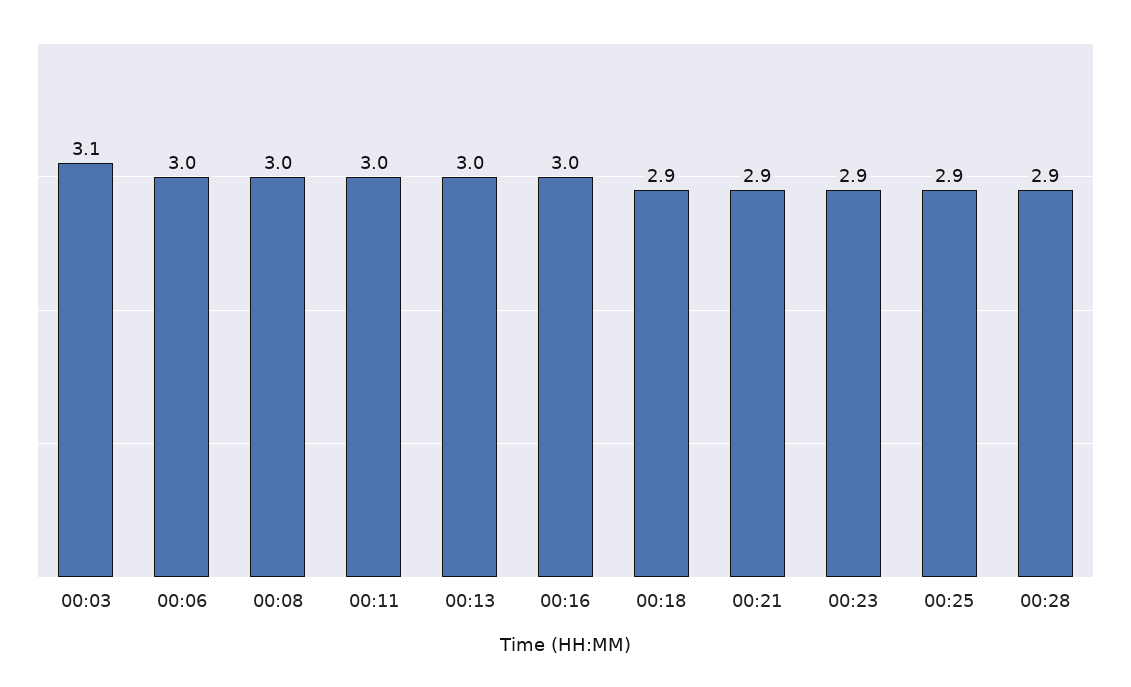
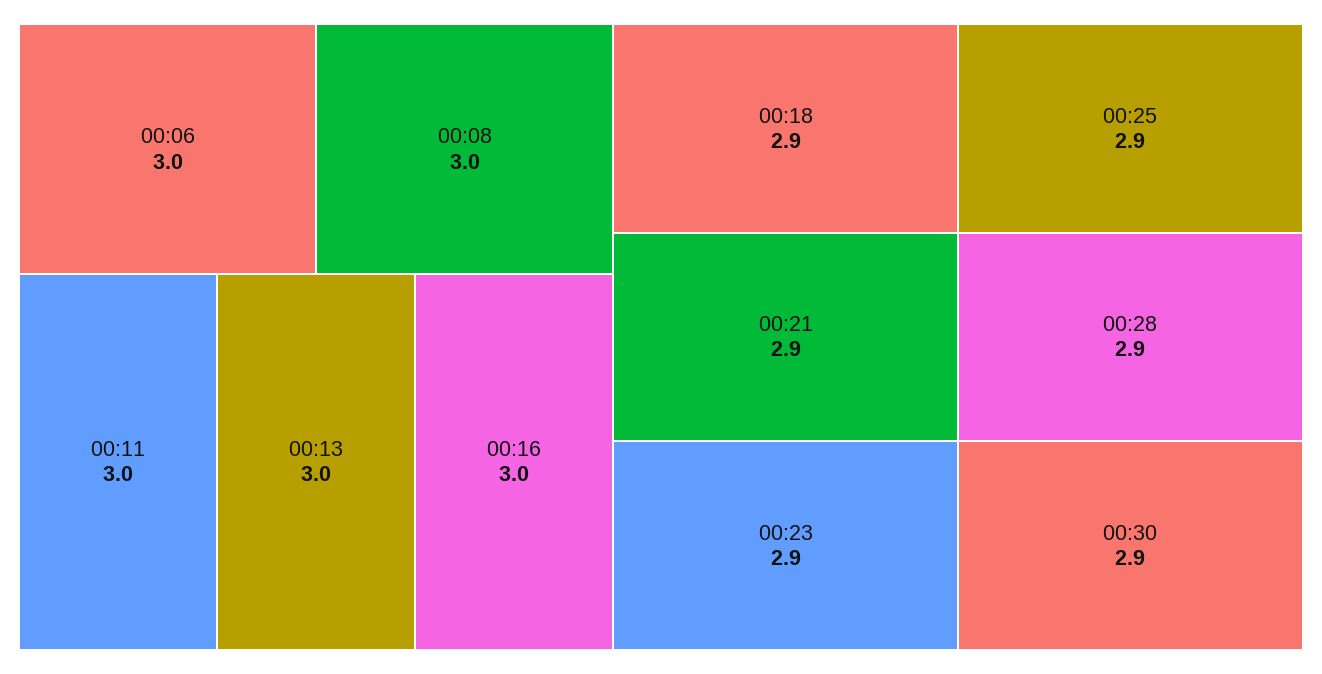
00:03: 3.1 -> none
00:30: none -> 2.9

